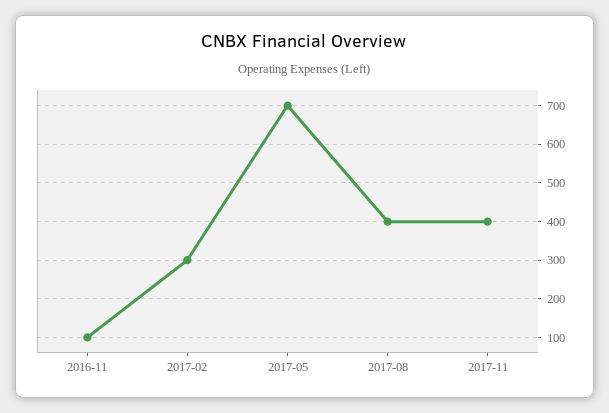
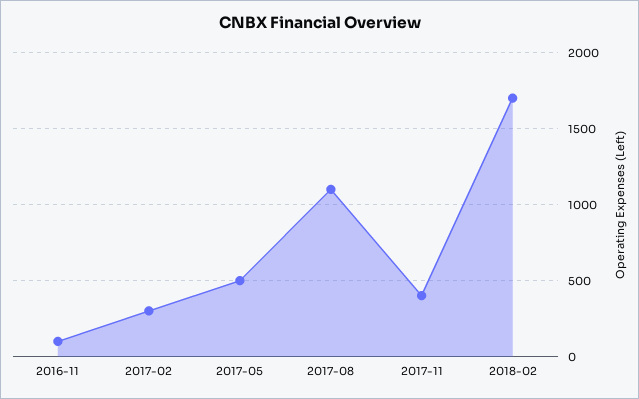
2017-05: 700 -> 500
2017-08: 400 -> 1100
2018-02: none -> 1700

